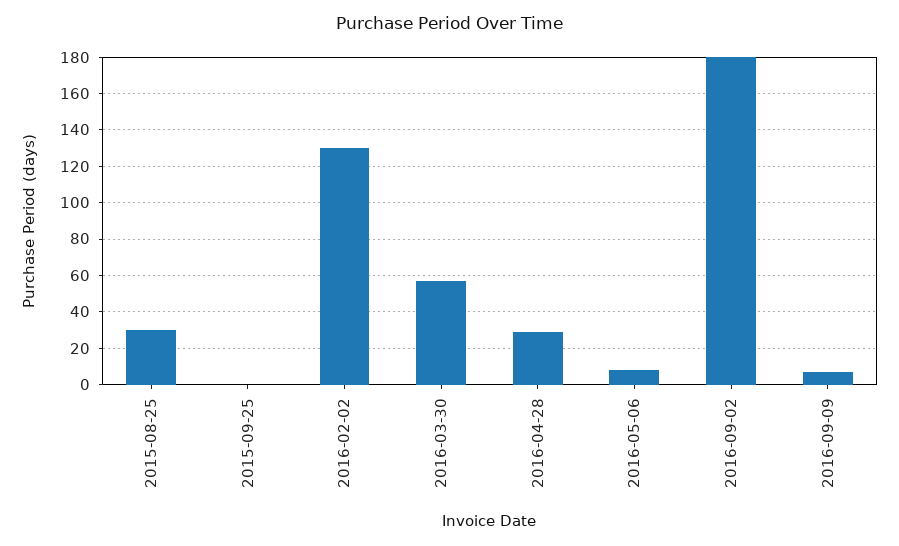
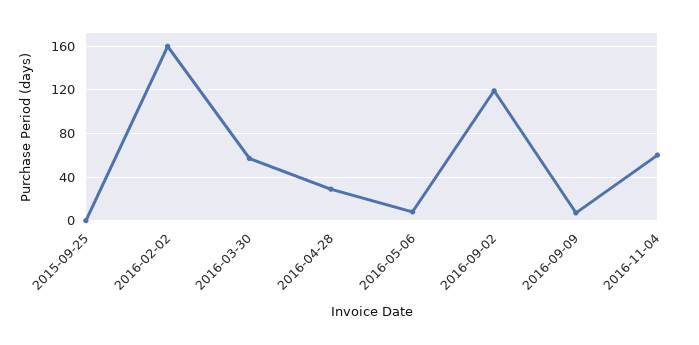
2015-08-25: 30 -> none
2016-02-02: 130 -> 160
2016-09-02: 180 -> 120
2016-11-04: none -> 60

